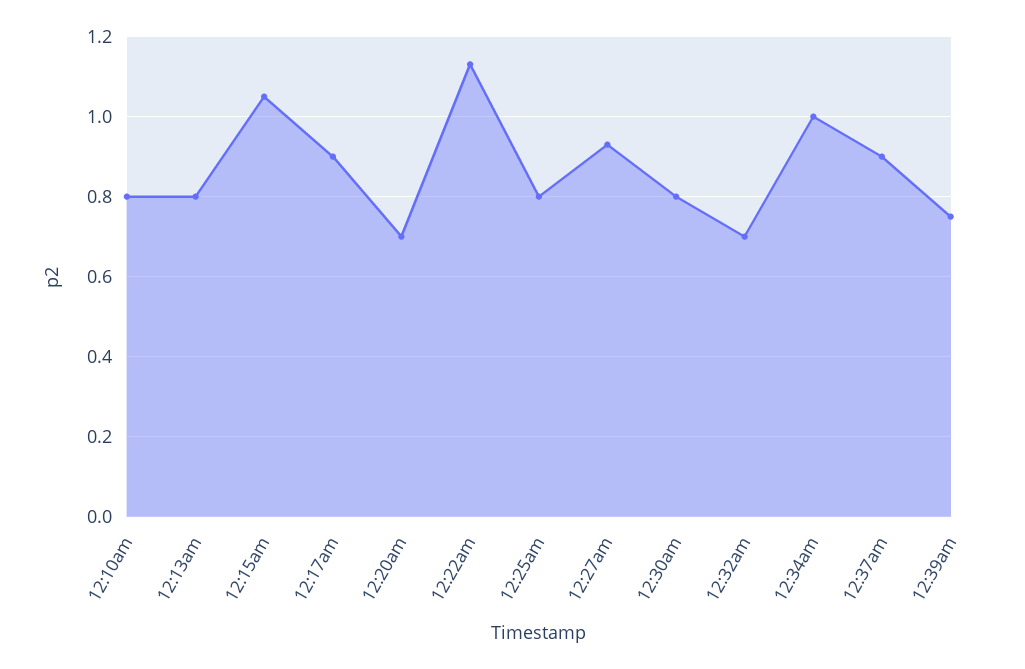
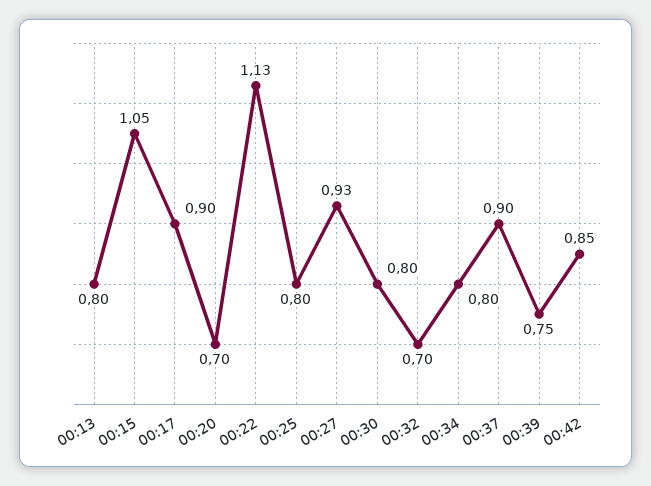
12:10am: 0.8 -> none
12:34am: 1 -> 0.8
00:42: none -> 0.85

